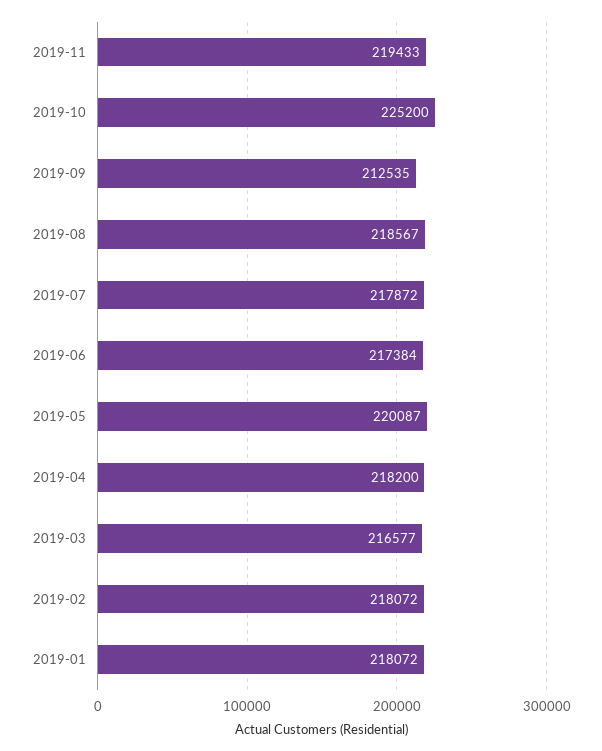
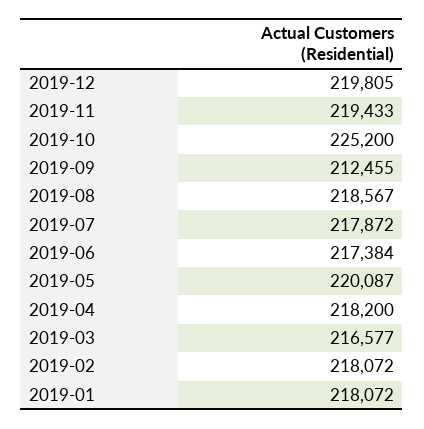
2019-09: 212535 -> 212455
2019-12: none -> 219805

